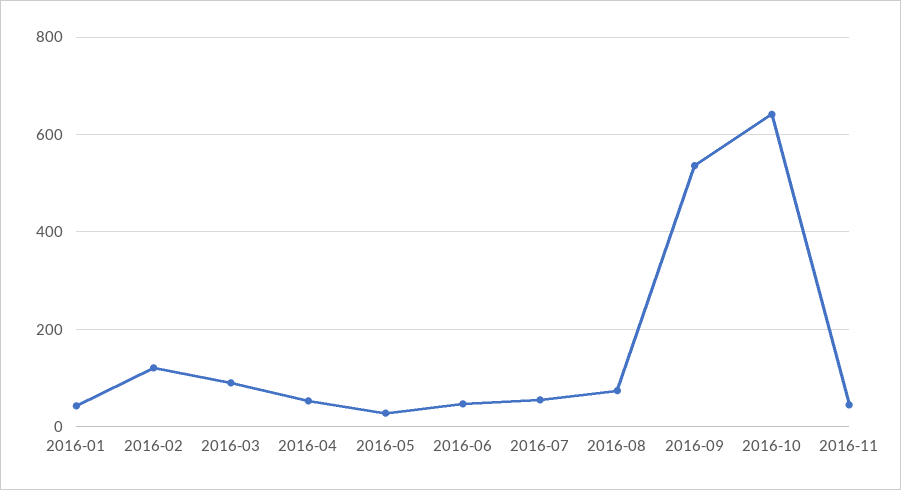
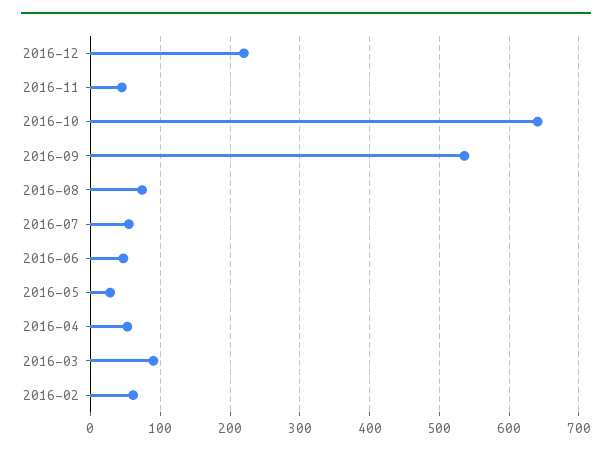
2016-01: 40 -> none
2016-02: 120 -> 60
2016-12: none -> 220

